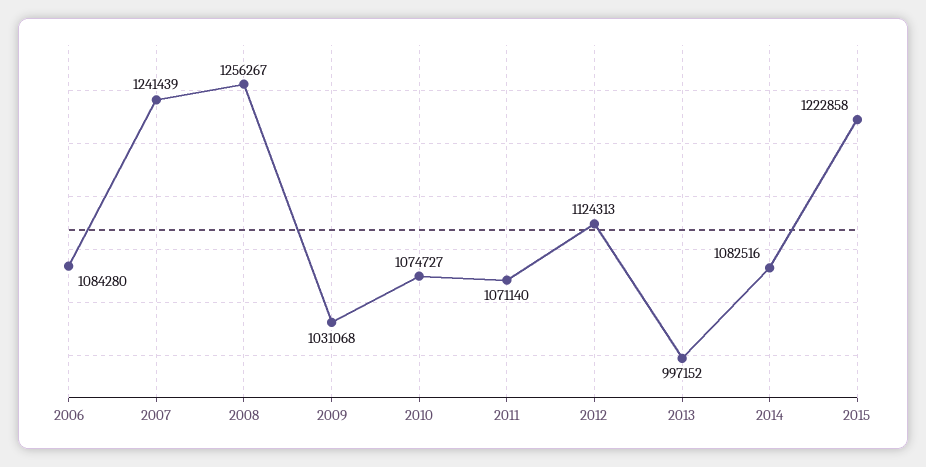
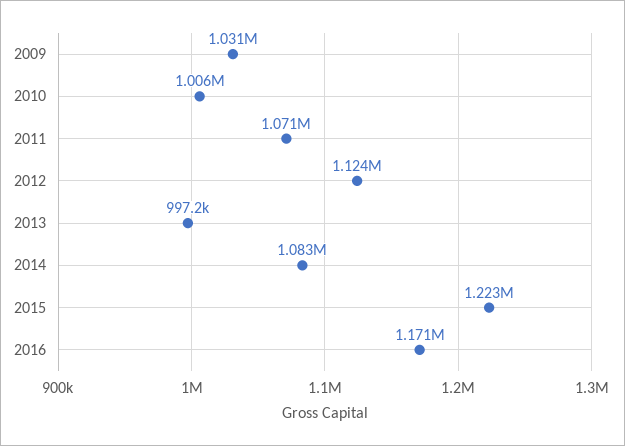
2006: 1084280 -> none
2007: 1241439 -> none
2008: 1256267 -> none
2010: 1074727 -> 1006000
2016: none -> 1171000

